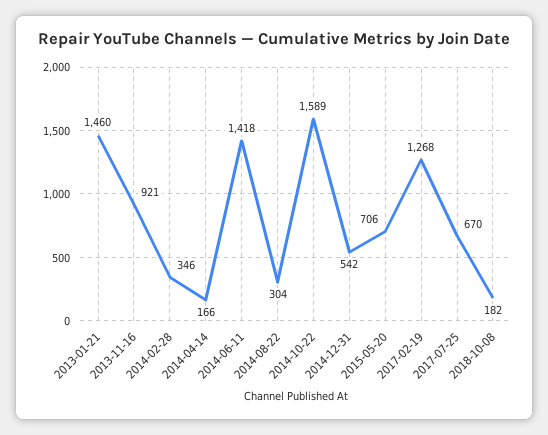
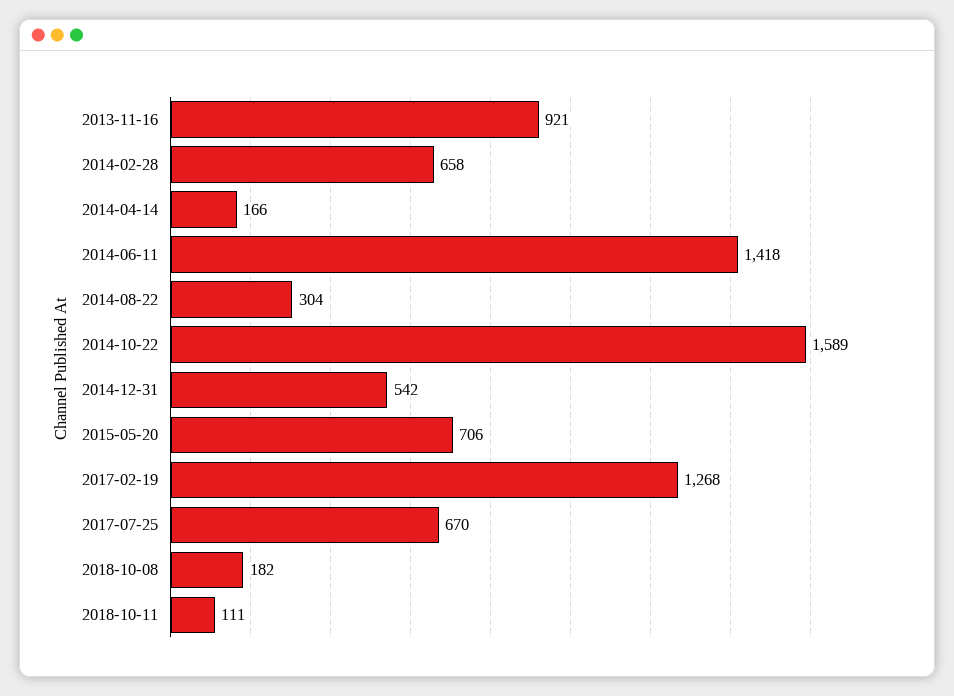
2013-01-21: 1460 -> none
2014-02-28: 346 -> 658
2018-10-11: none -> 111

